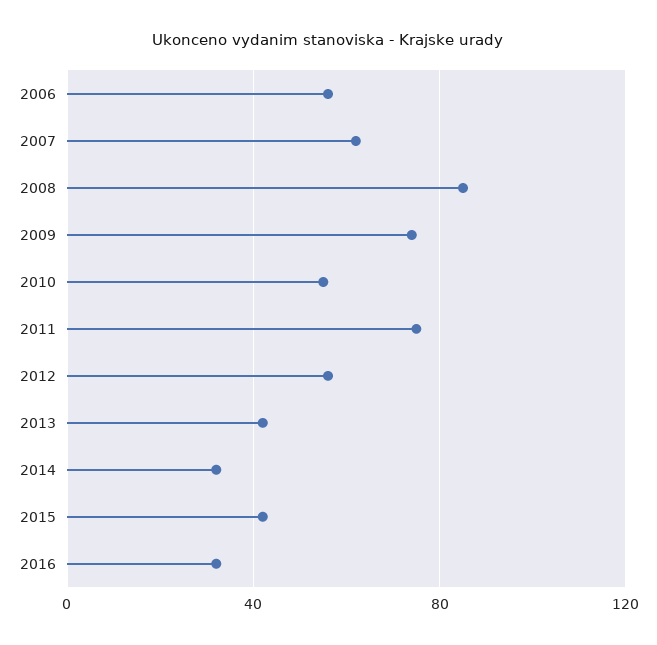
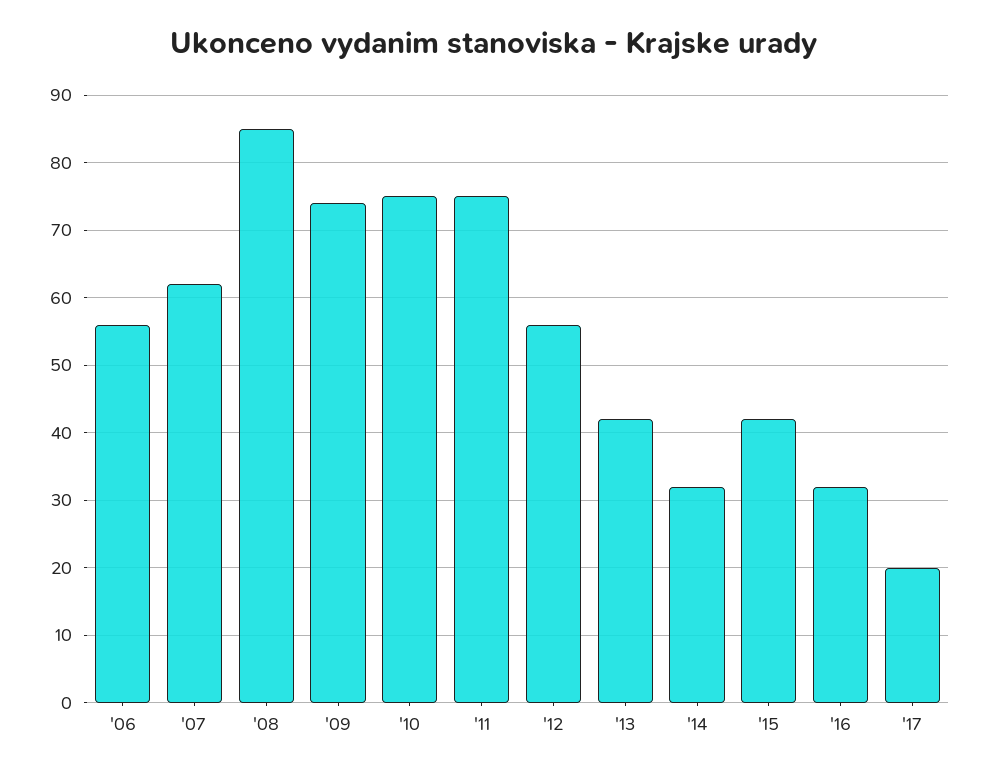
2010: 55 -> 75
'17: none -> 20

